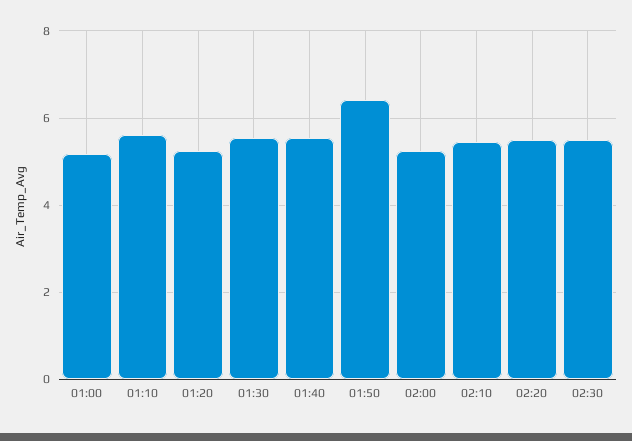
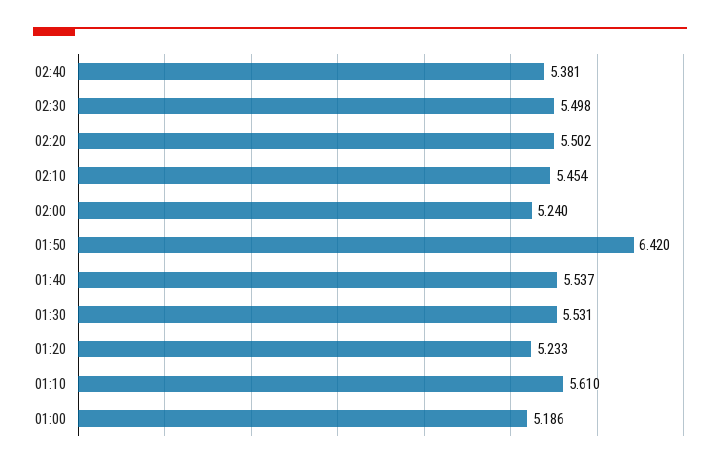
02:40: none -> 5.381

